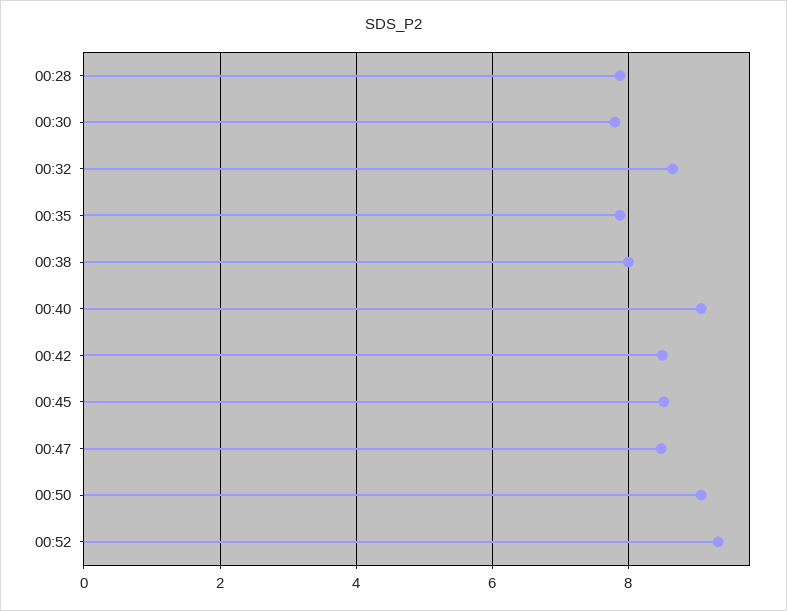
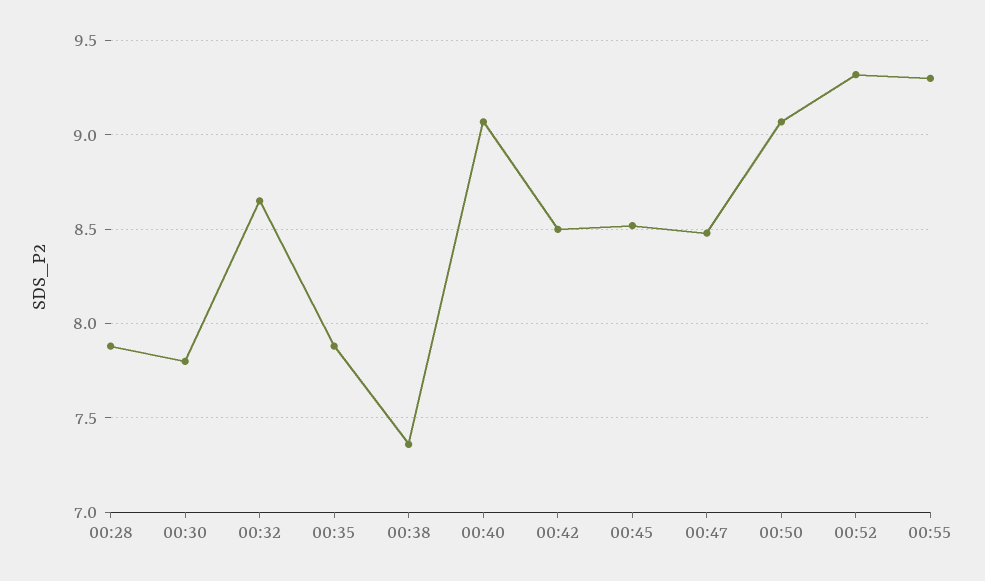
00:38: 8 -> 7.35
00:55: none -> 9.3

